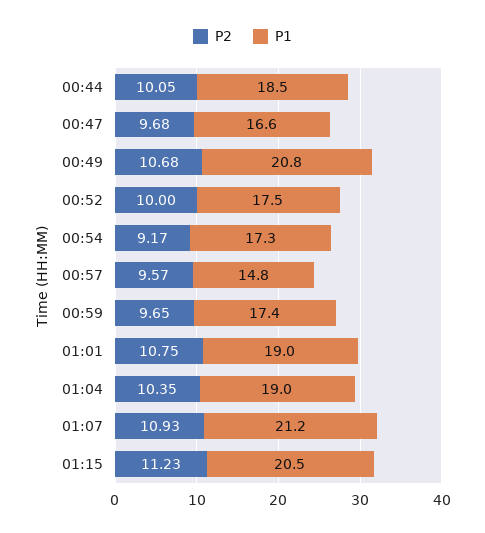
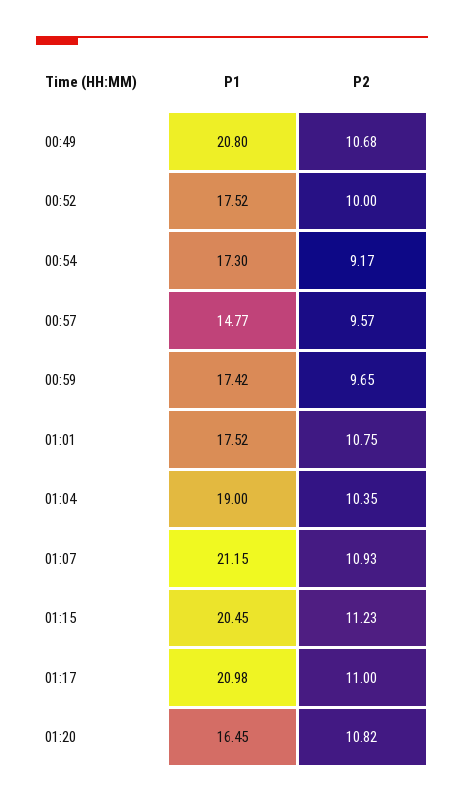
P2, 00:44: 10.05 -> none
P1, 00:44: 18.5 -> none
P2, 00:47: 9.68 -> none
P1, 00:47: 16.6 -> none
P1, 01:01: 19 -> 17.52
P1, 01:17: none -> 20.98
P2, 01:17: none -> 11
P1, 01:20: none -> 16.45
P2, 01:20: none -> 10.82

